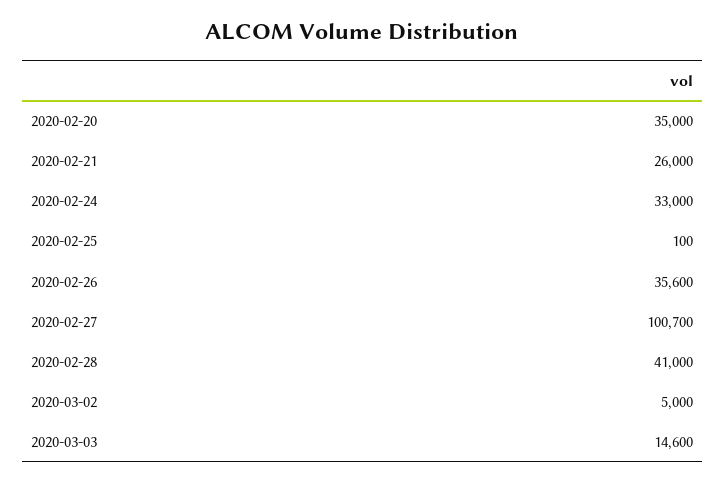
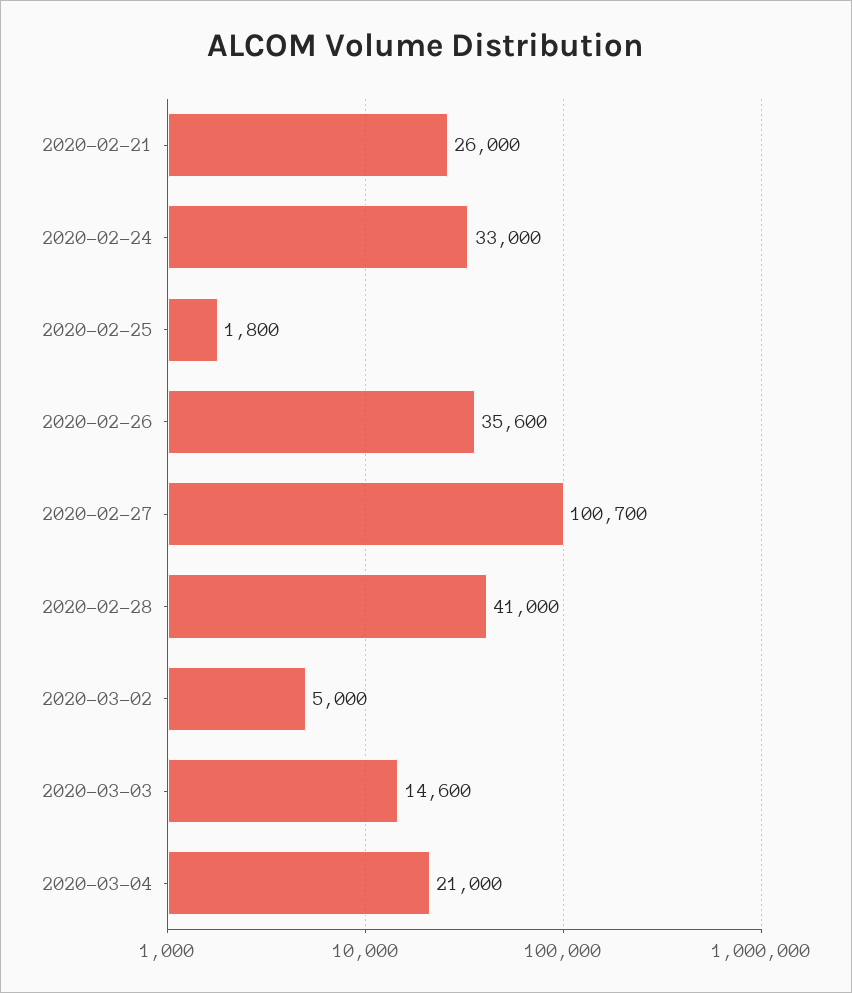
2020-02-20: 35000 -> none
2020-02-25: 100 -> 1800
2020-03-04: none -> 21000

